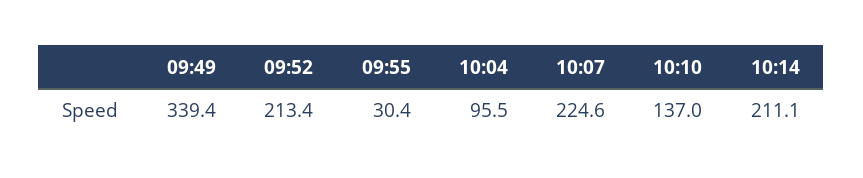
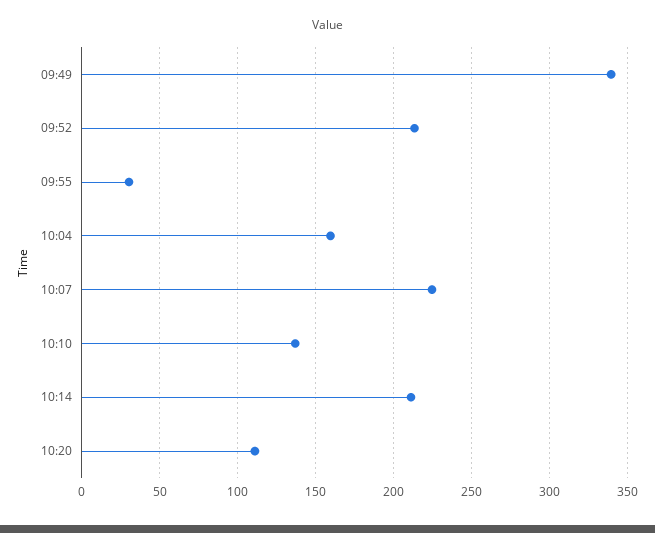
10:04: 95.5 -> 160
10:20: none -> 110

